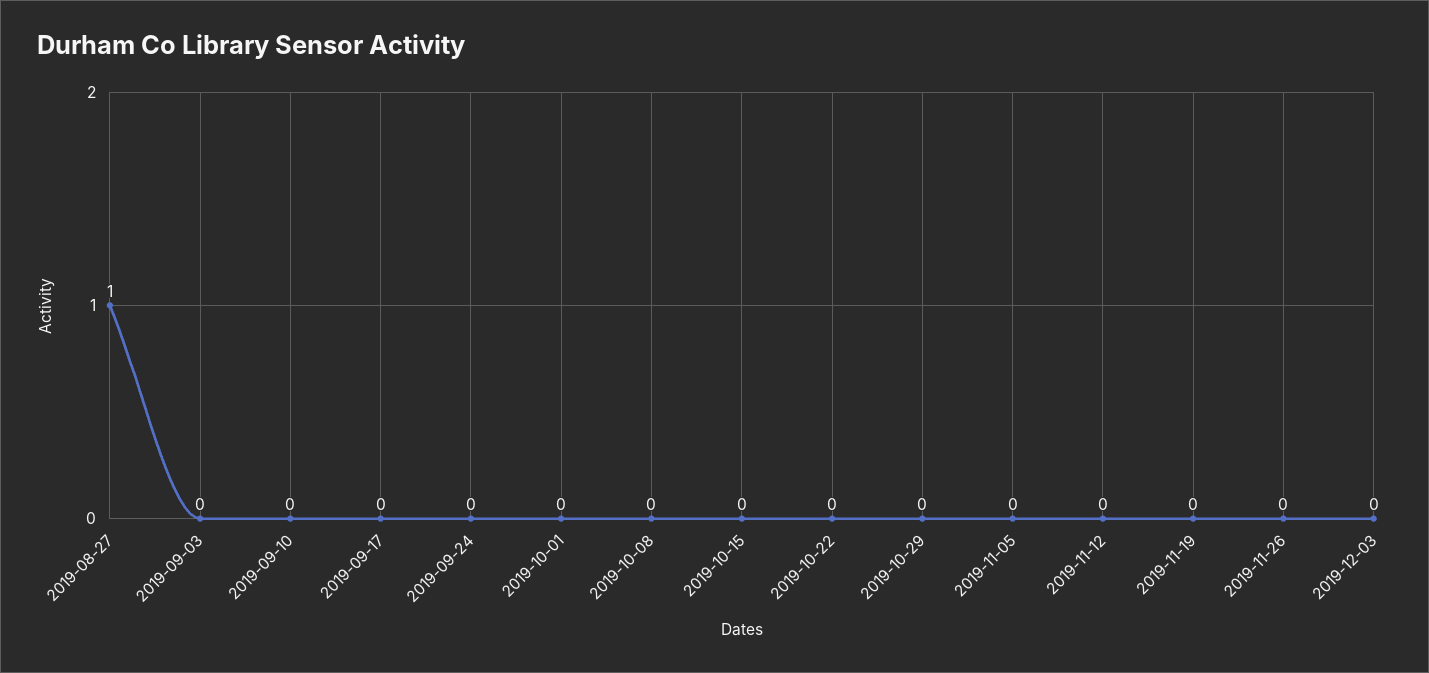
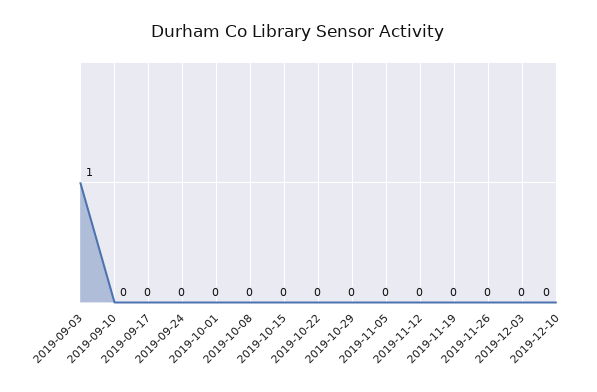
2019-08-27: 1 -> none
2019-09-03: 0 -> 1
2019-12-10: none -> 0

